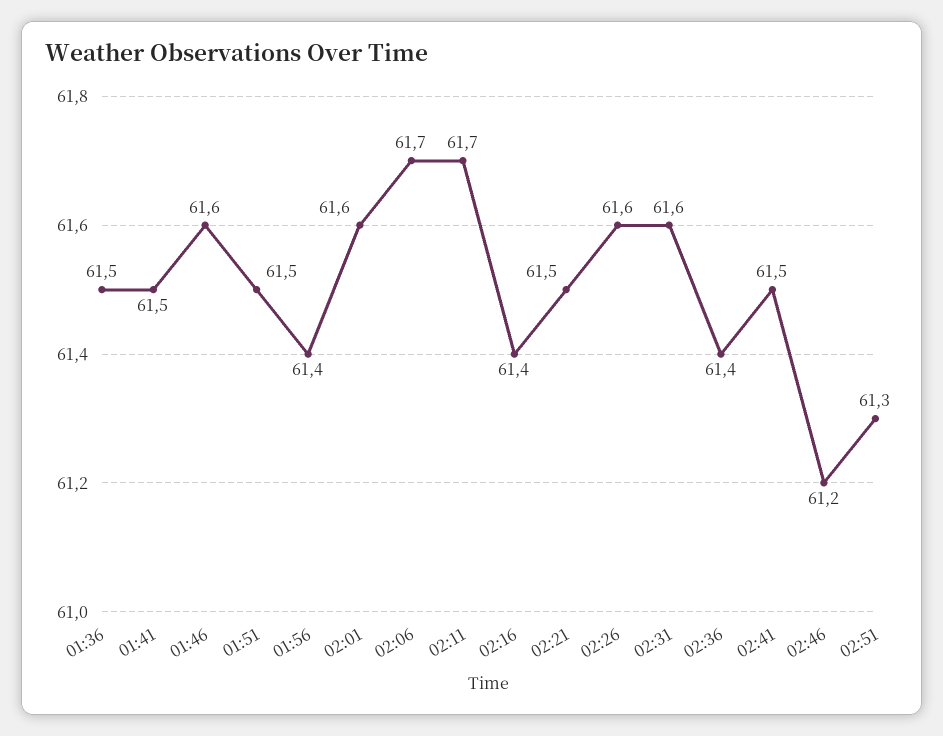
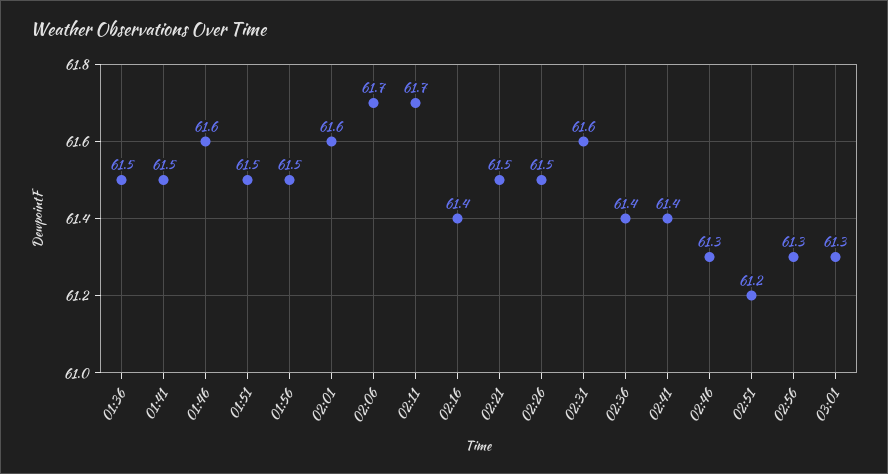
01:56: 61.4 -> 61.5
02:26: 61.6 -> 61.5
02:41: 61.5 -> 61.4
02:46: 61.2 -> 61.3
02:51: 61.3 -> 61.2
02:56: none -> 61.3
03:01: none -> 61.3

